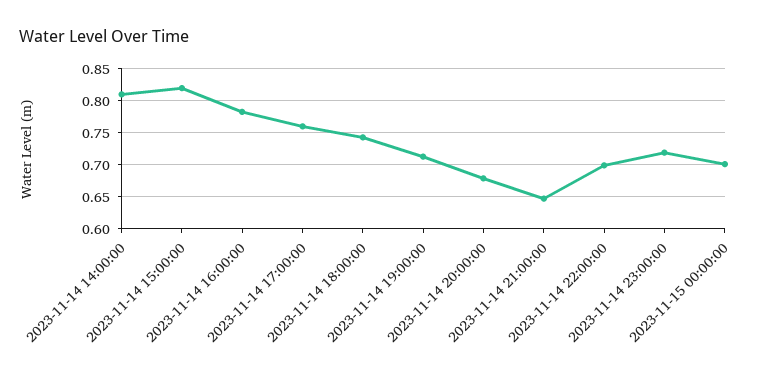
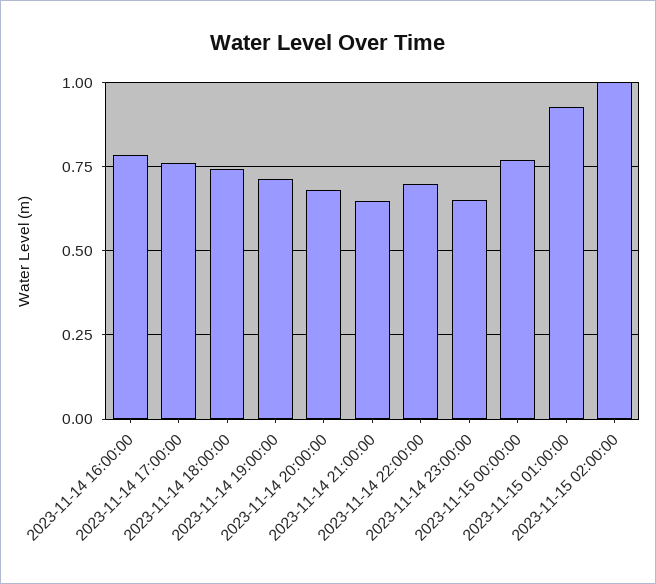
2023-11-14 14:00:00: 0.81 -> none
2023-11-14 15:00:00: 0.82 -> none
2023-11-14 23:00:00: 0.72 -> 0.65
2023-11-15 00:00:00: 0.7 -> 0.775
2023-11-15 01:00:00: none -> 0.925
2023-11-15 02:00:00: none -> 1

